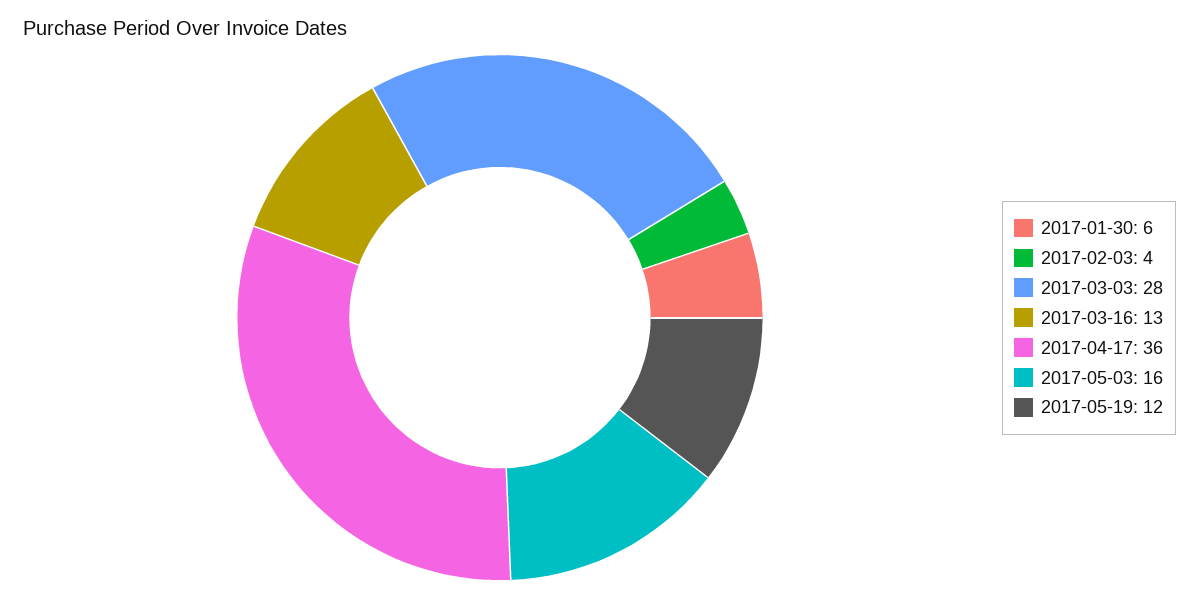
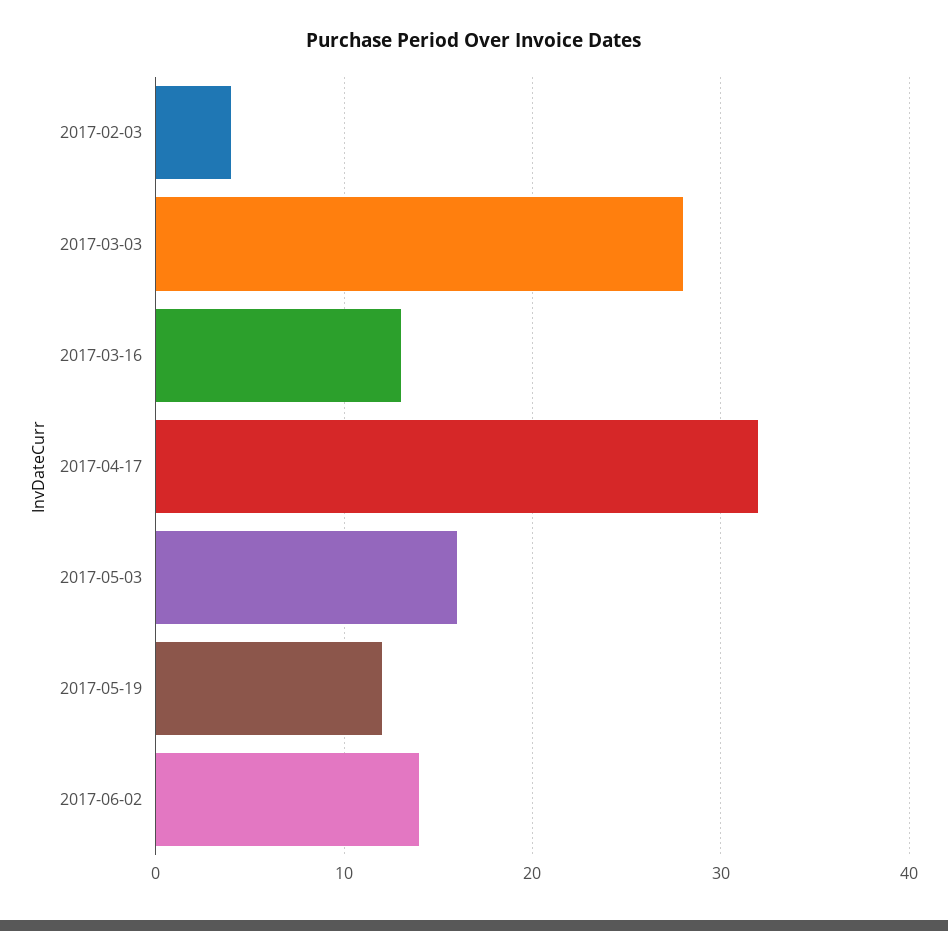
2017-01-30: 6 -> none
2017-04-17: 36 -> 32
2017-06-02: none -> 14

